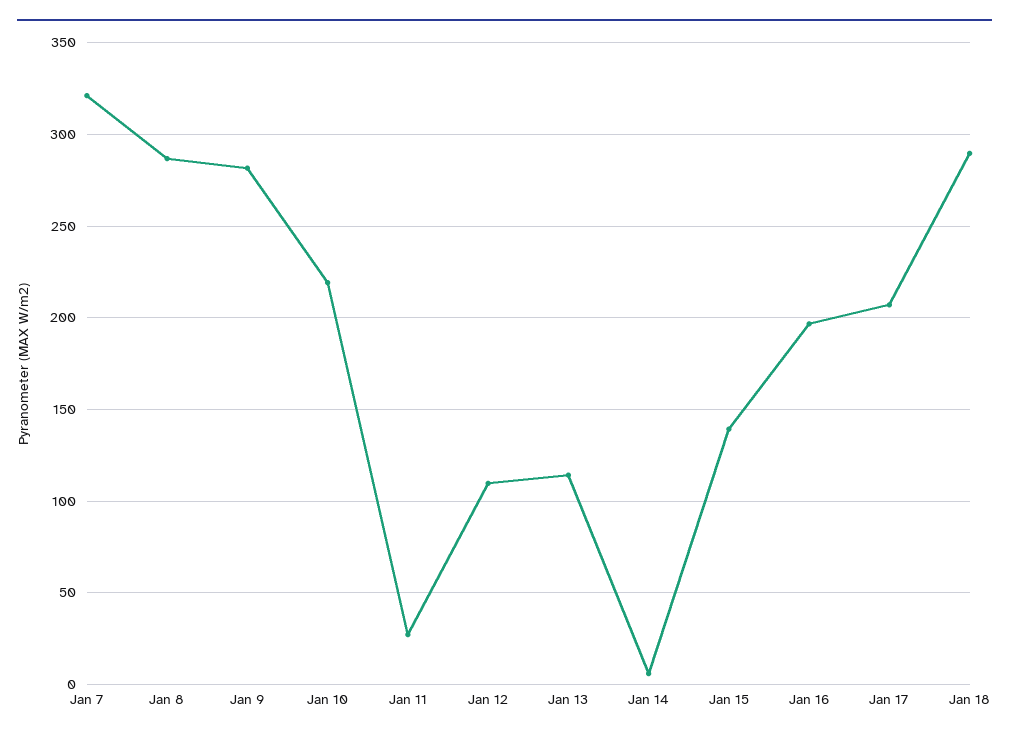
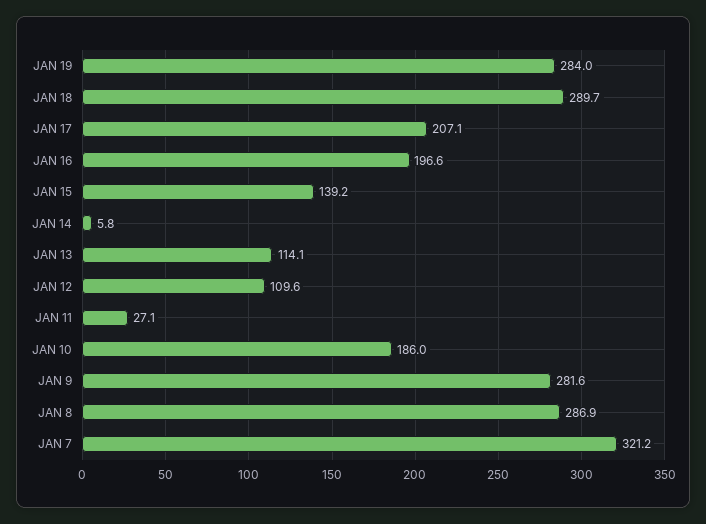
Jan 10: 220 -> 186
JAN 19: none -> 284

